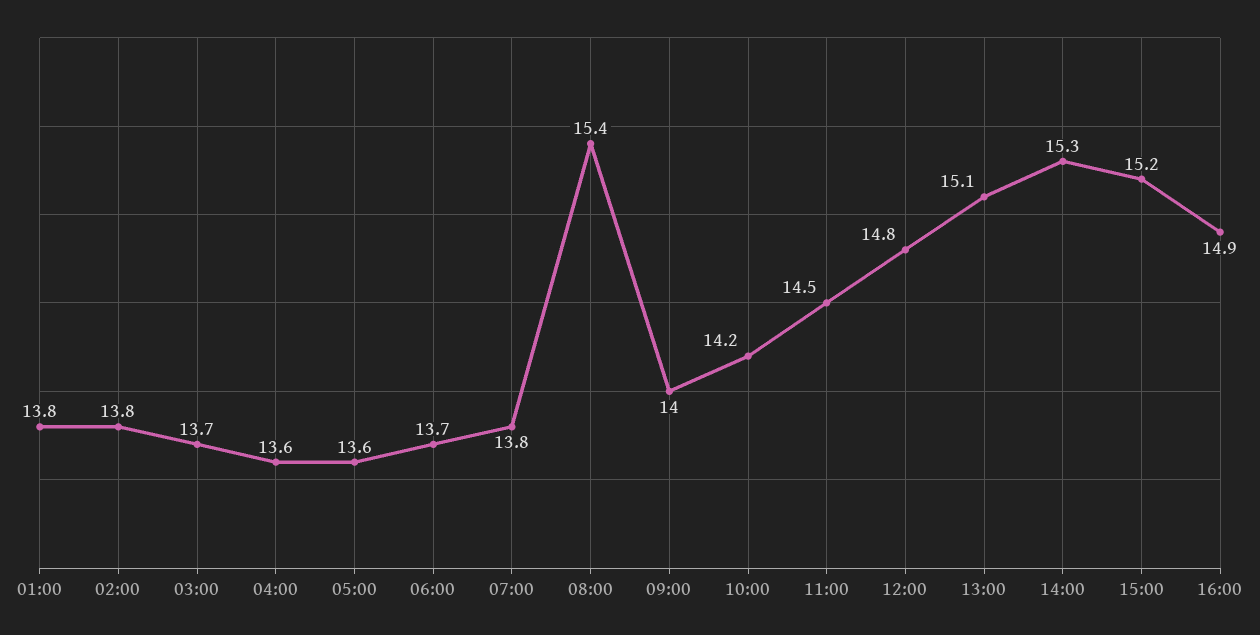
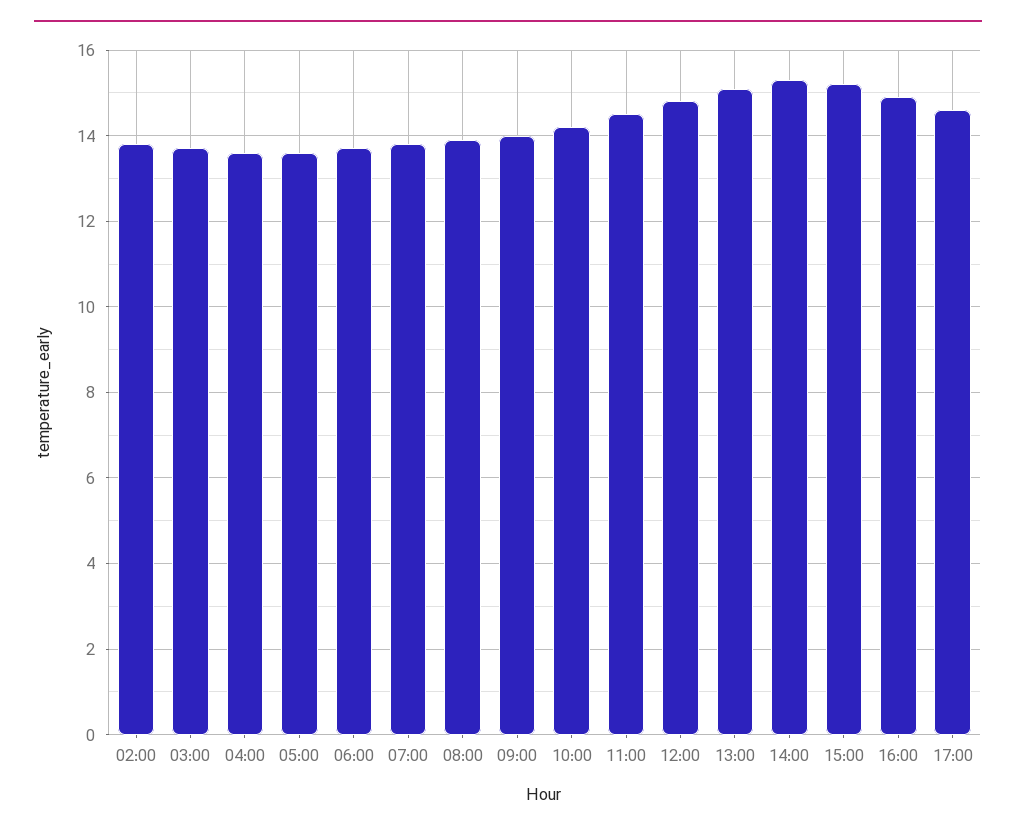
01:00: 13.8 -> none
08:00: 15.4 -> 14
17:00: none -> 14.5

